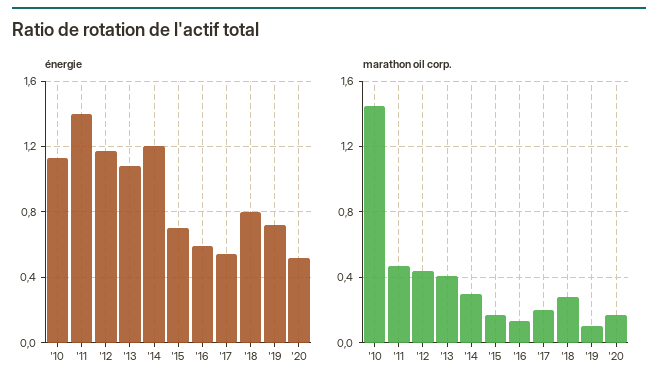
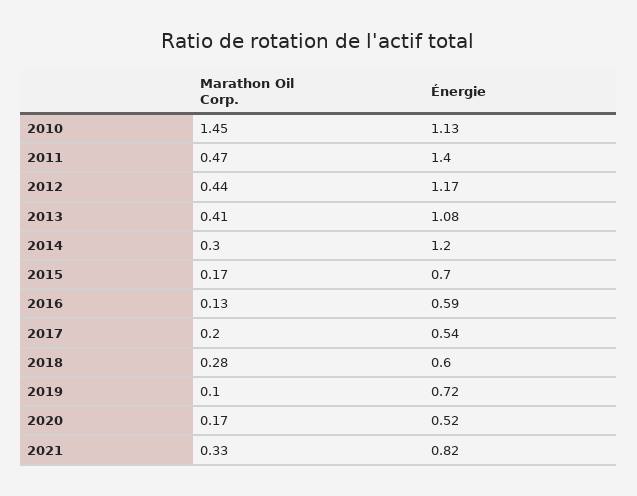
énergie, '18: 0.8 -> 0.6
marathon oil corp., 2021: none -> 0.33
énergie, 2021: none -> 0.82

